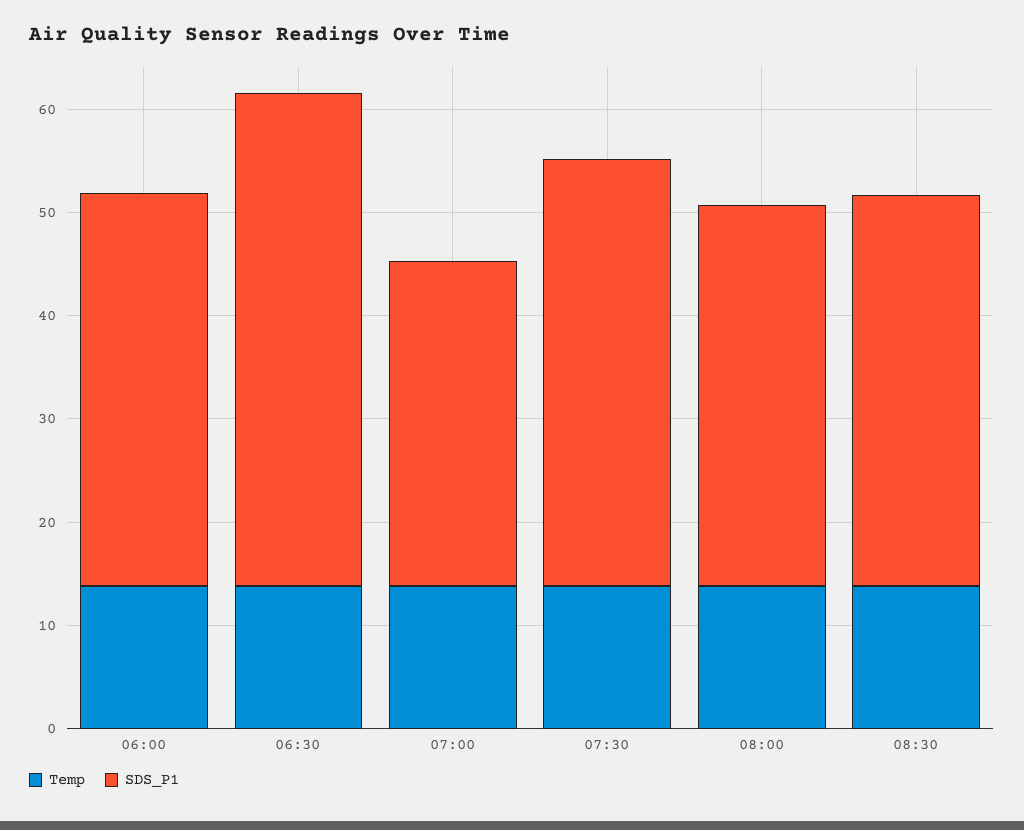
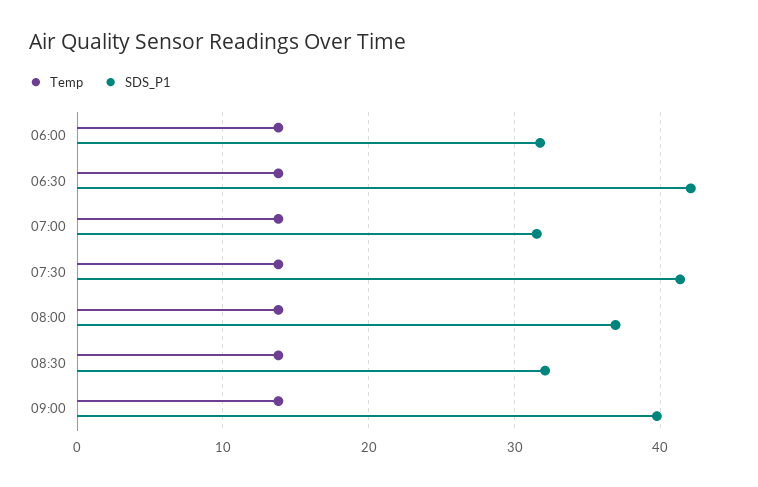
SDS_P1, 06:00: 38 -> 32
SDS_P1, 06:30: 48 -> 42
SDS_P1, 08:30: 38 -> 32
Temp, 09:00: none -> 14
SDS_P1, 09:00: none -> 40

